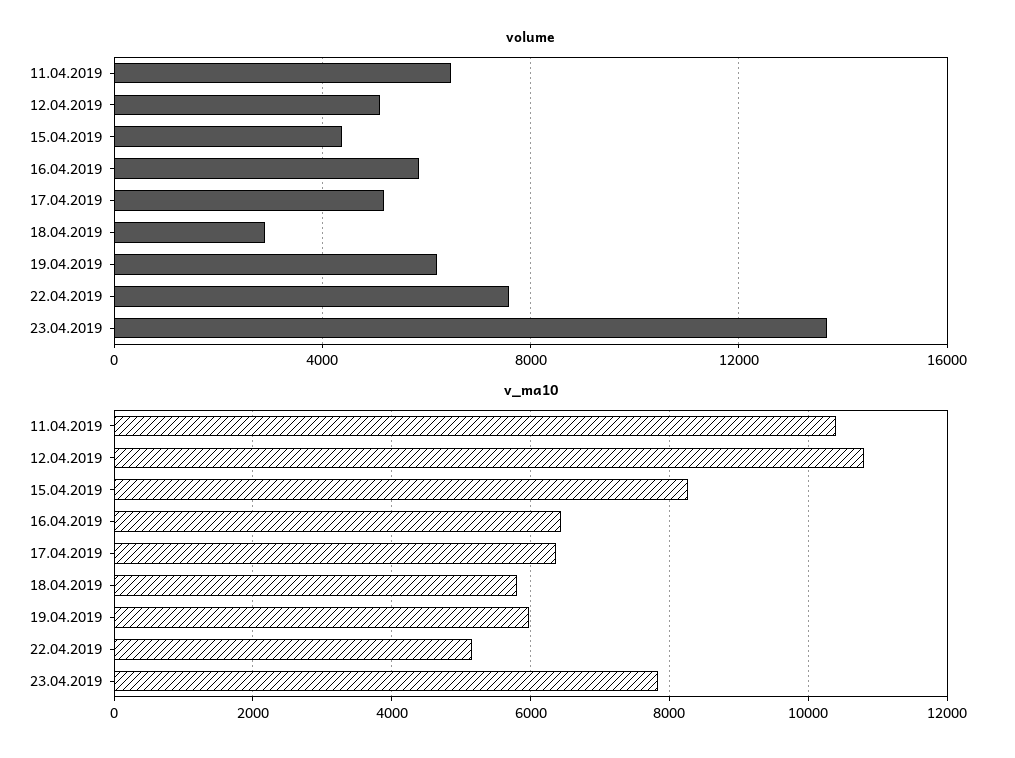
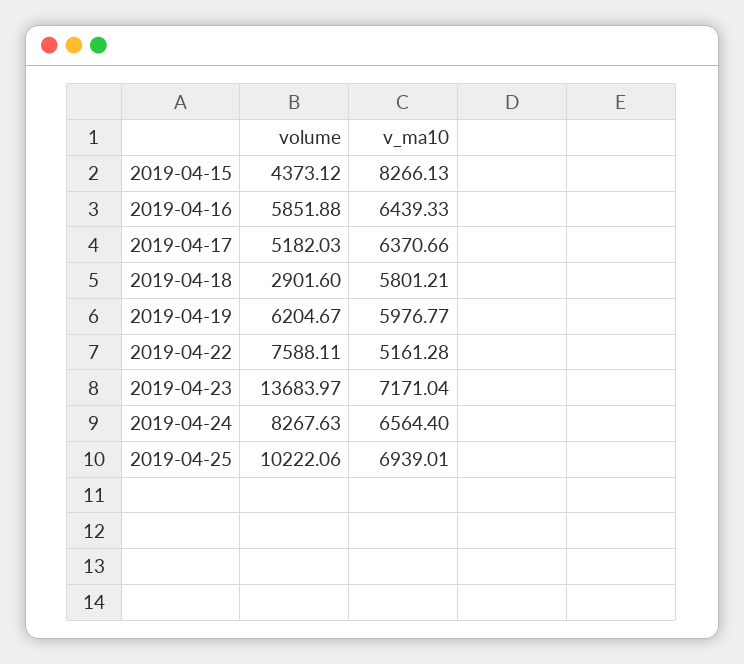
volume, 11.04.2019: 6500 -> none
volume, 12.04.2019: 5000 -> none
v_ma10, 11.04.2019: 10400 -> none
v_ma10, 12.04.2019: 10800 -> none
v_ma10, 23.04.2019: 7800 -> 7171.04
volume, 2019-04-24: none -> 8267.63
v_ma10, 2019-04-24: none -> 6564.4
volume, 2019-04-25: none -> 10222.06
v_ma10, 2019-04-25: none -> 6939.01

